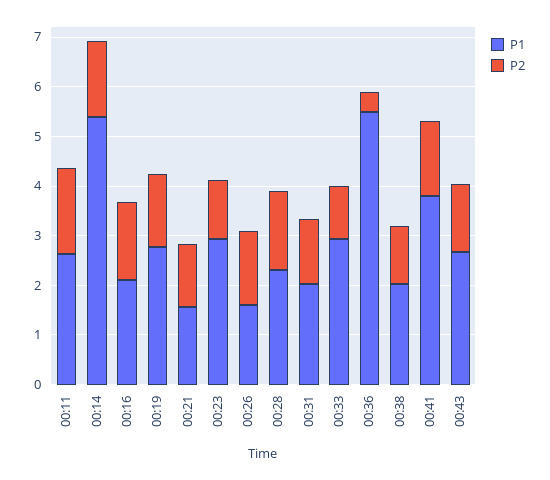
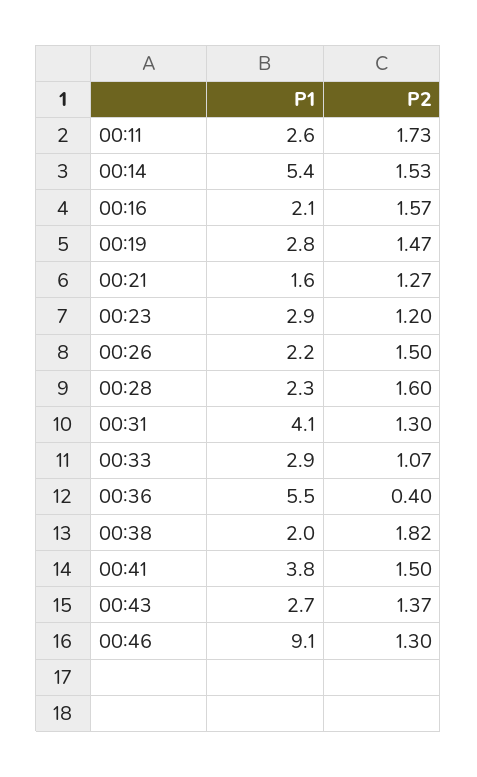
P1, 00:26: 1.6 -> 2.2
P1, 00:31: 2 -> 4.1
P2, 00:38: 1.2 -> 1.82
P1, 00:46: none -> 9.1
P2, 00:46: none -> 1.3

